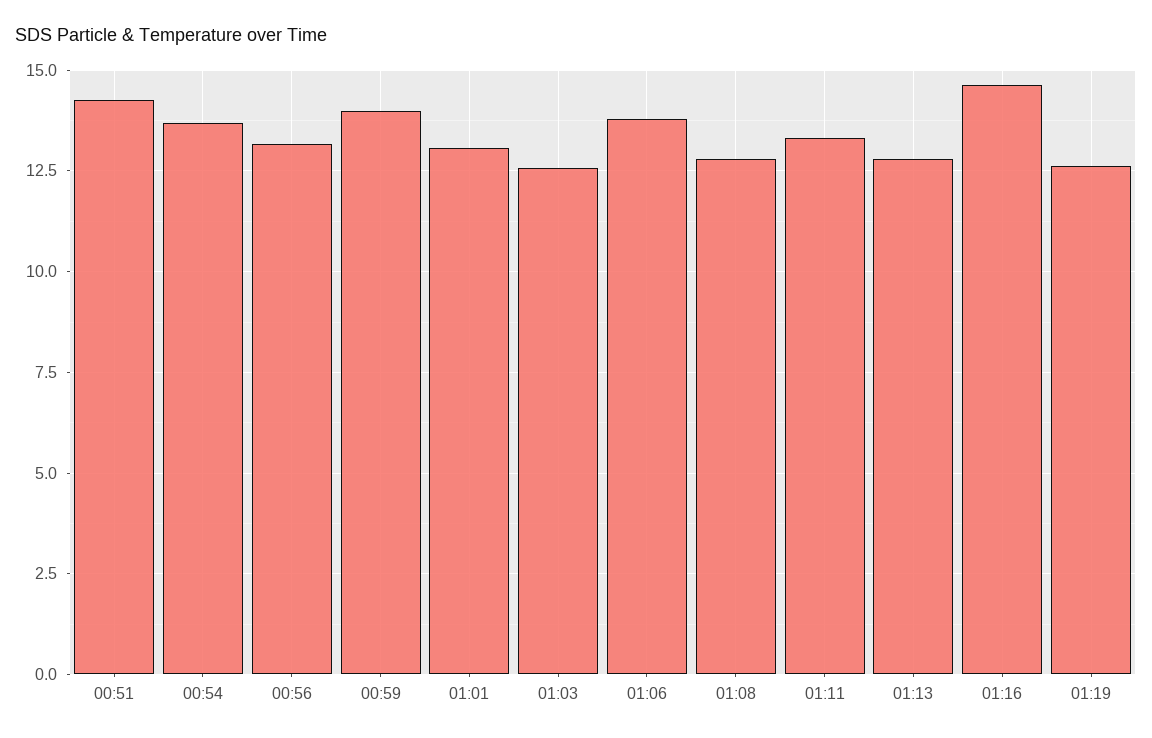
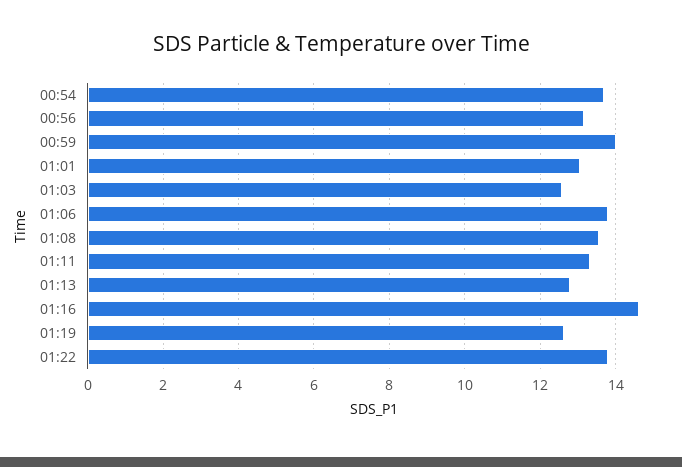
00:51: 14.25 -> none
01:08: 12.75 -> 13.6
01:22: none -> 13.8

